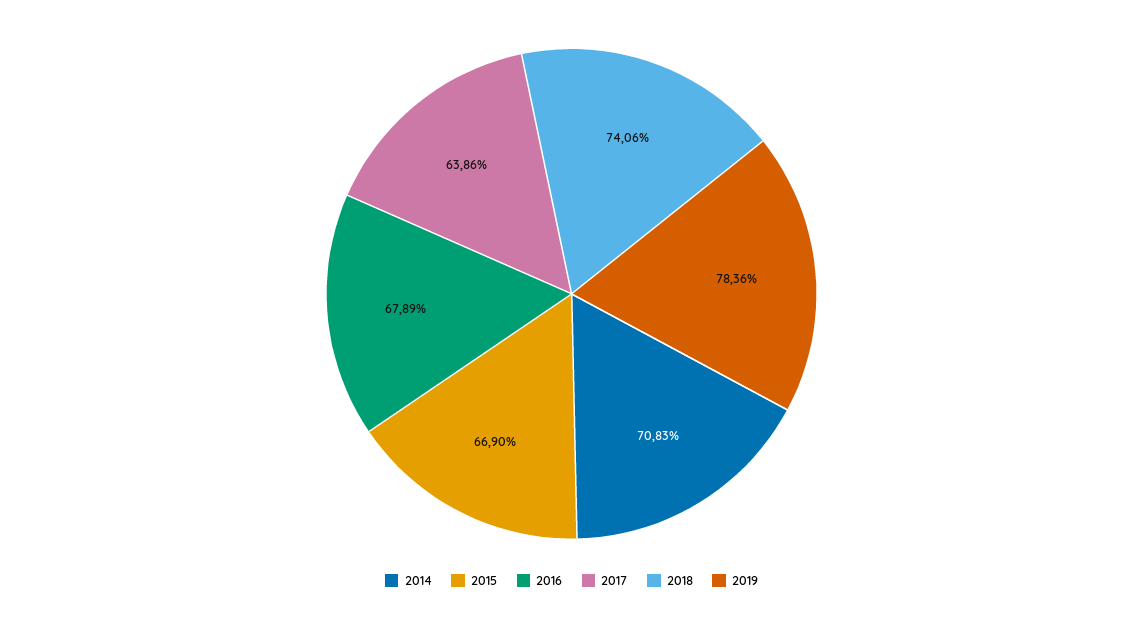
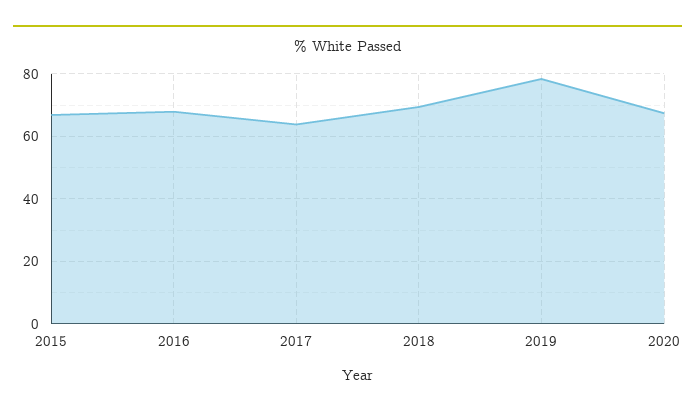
2014: 70.83 -> none
2018: 74.06 -> 70
2020: none -> 68

